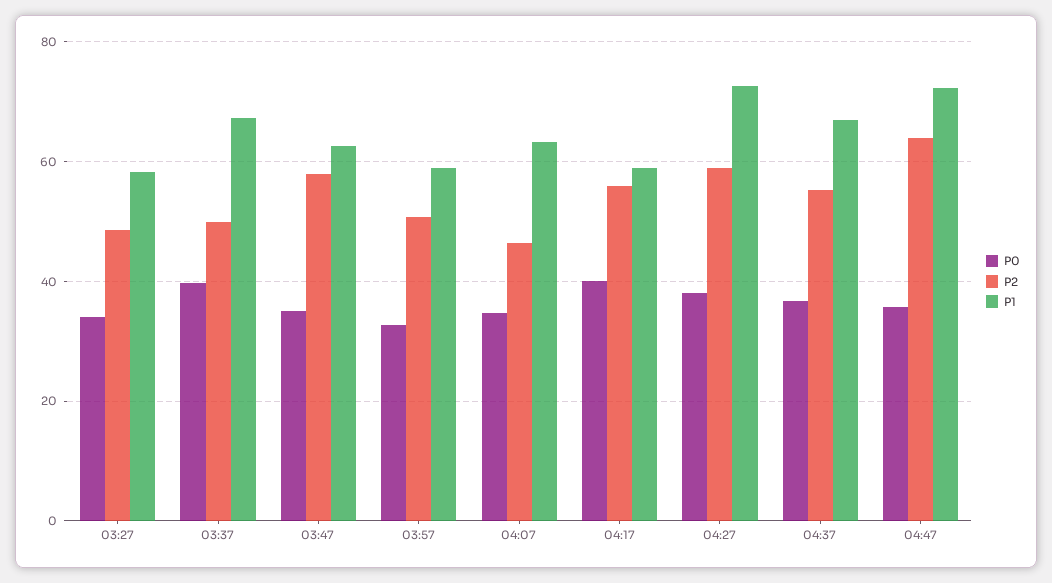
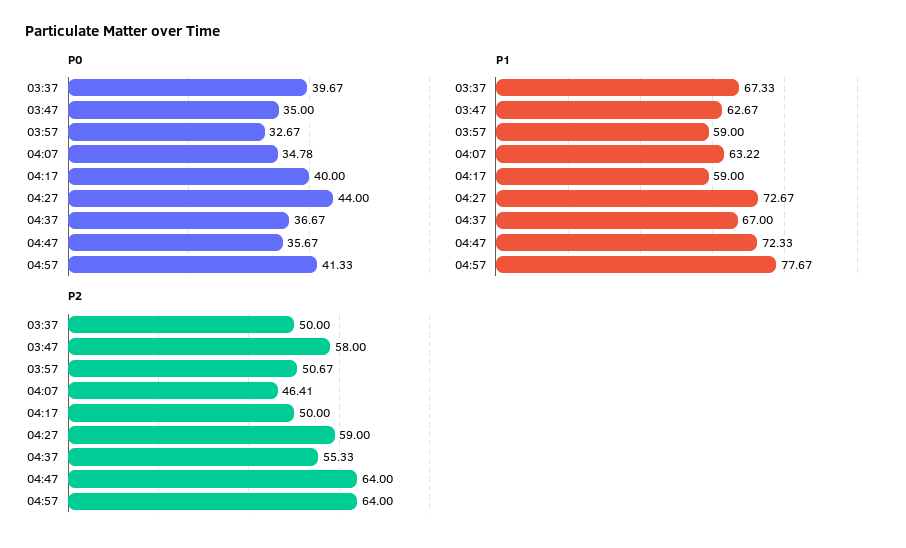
P0, 03:27: 34 -> none
P2, 03:27: 48 -> none
P1, 03:27: 58 -> none
P2, 04:17: 56 -> 50
P0, 04:27: 38 -> 44
P0, 04:57: none -> 41.33
P1, 04:57: none -> 77.67
P2, 04:57: none -> 64

